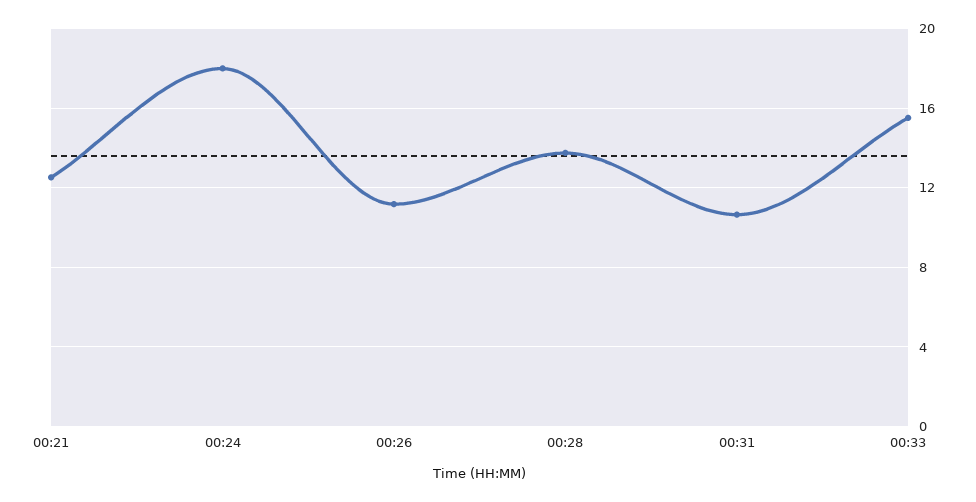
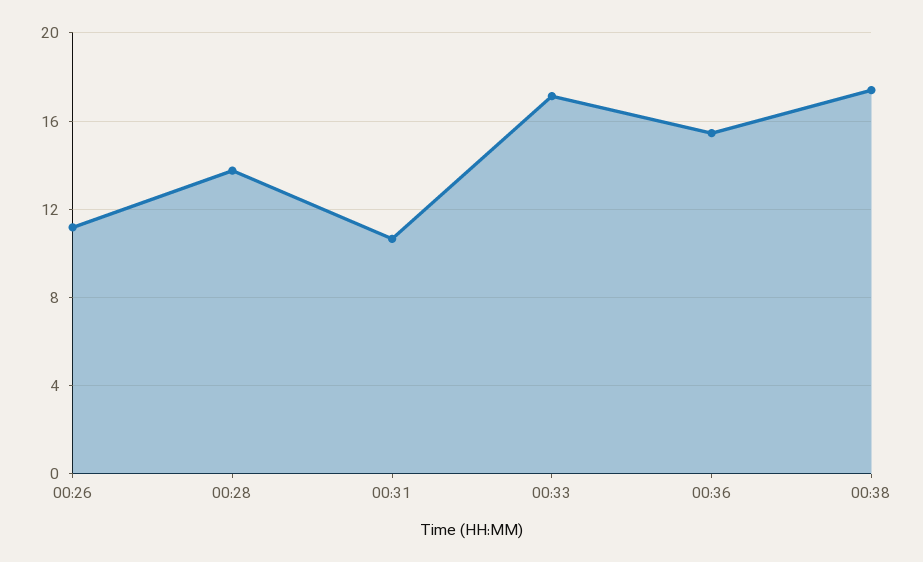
00:21: 12.5 -> none
00:24: 18 -> none
00:33: 15.5 -> 17
00:36: none -> 15.5
00:38: none -> 17.5

